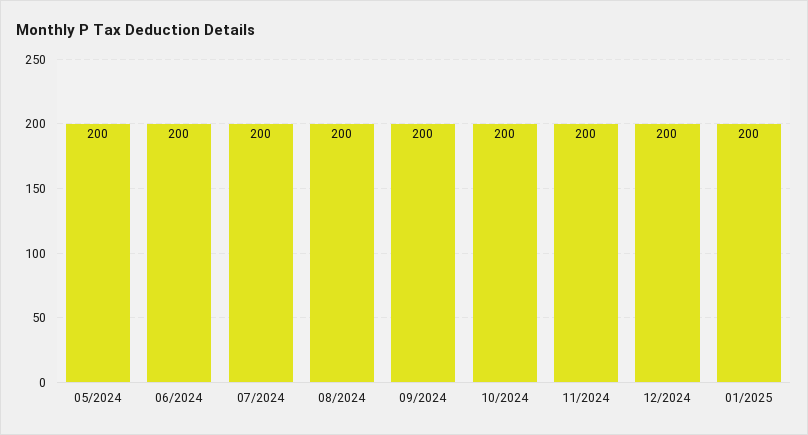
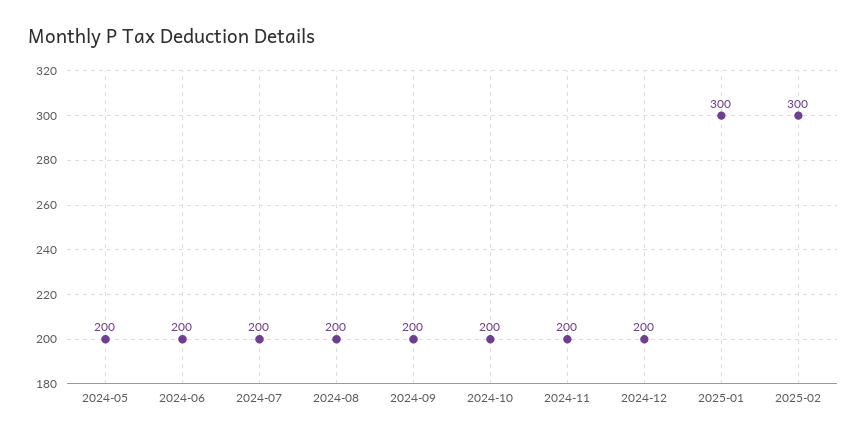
01/2025: 200 -> 300
2025-02: none -> 300

